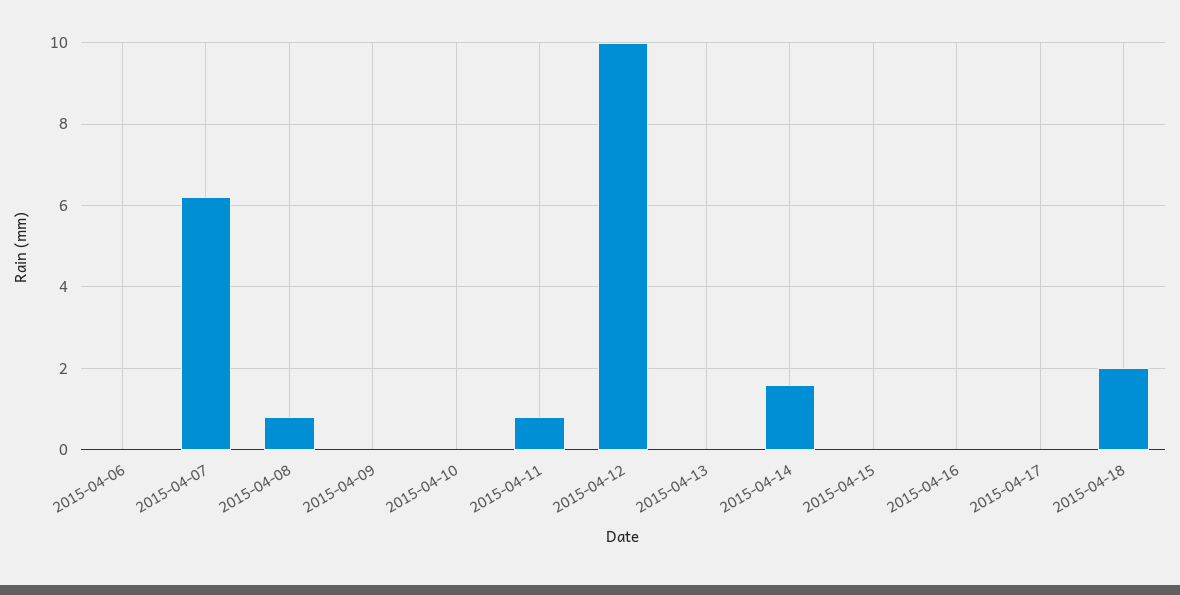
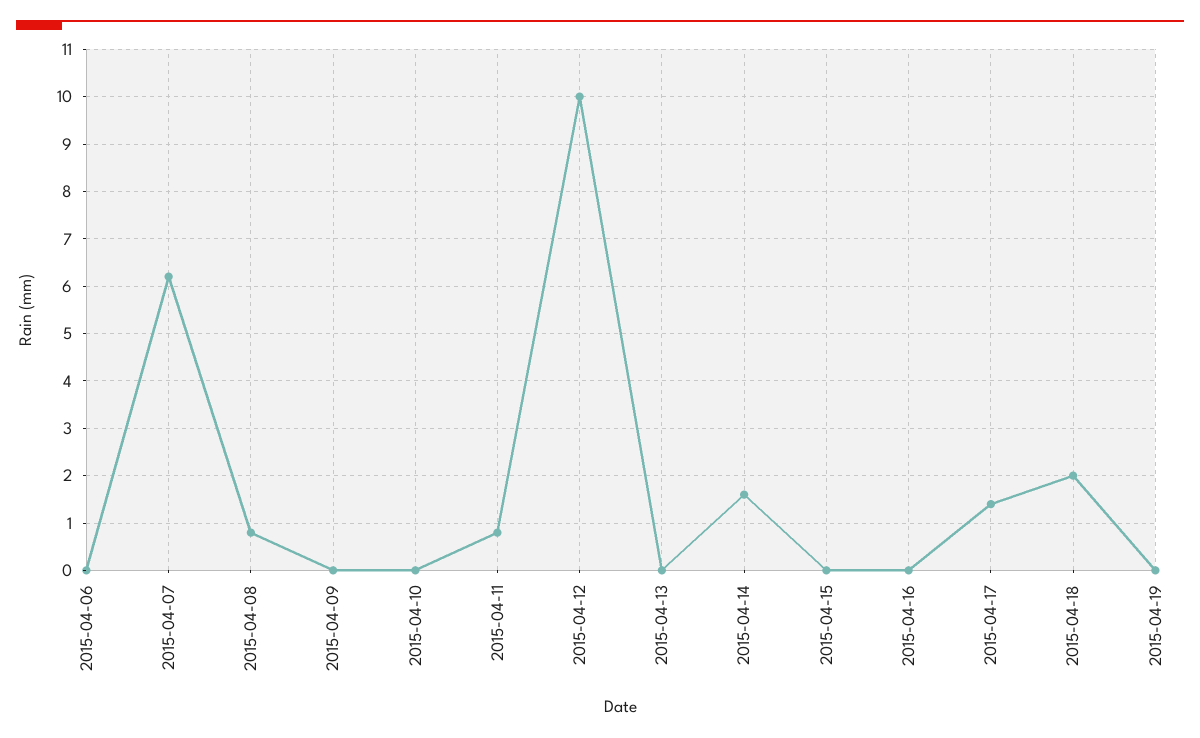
2015-04-17: 0 -> 1.5
2015-04-19: none -> 0

